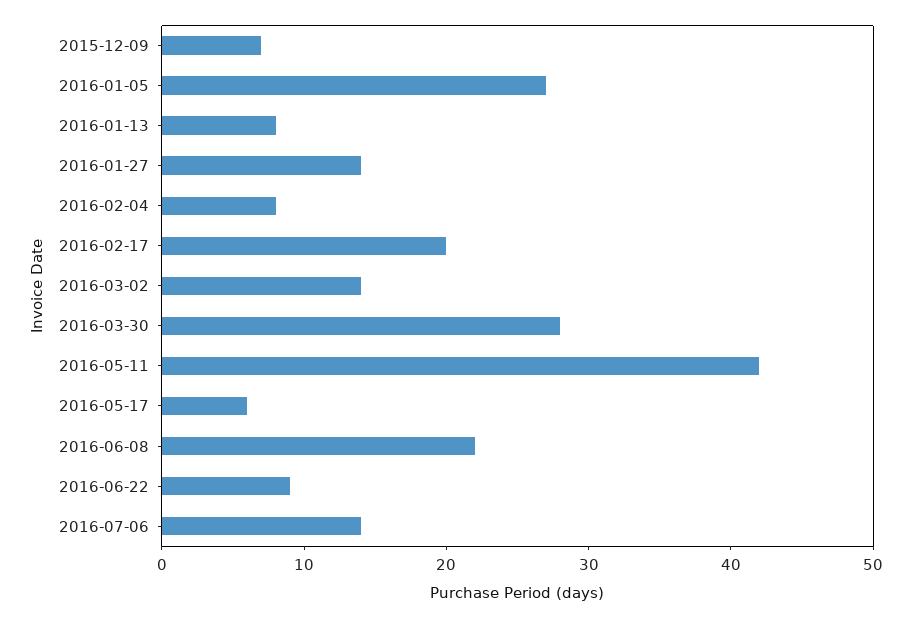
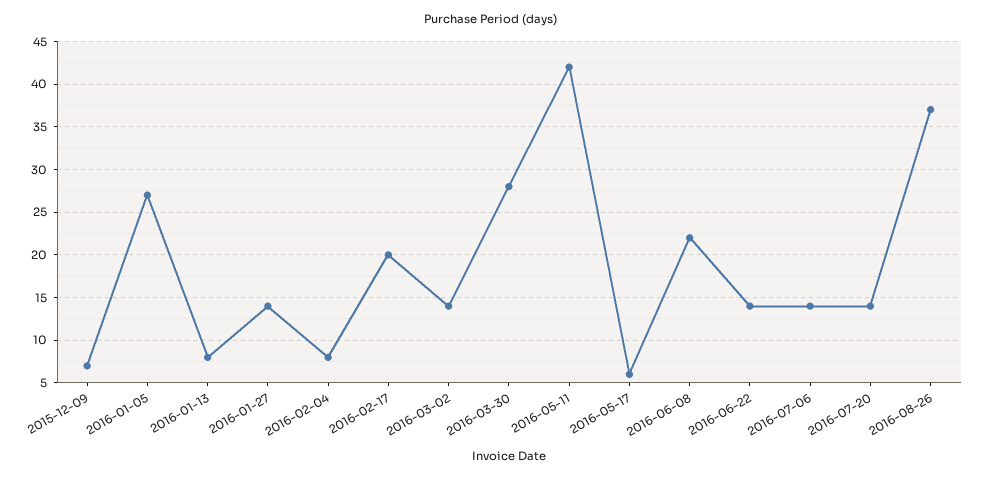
2016-06-22: 9 -> 14
2016-07-20: none -> 14
2016-08-26: none -> 37

